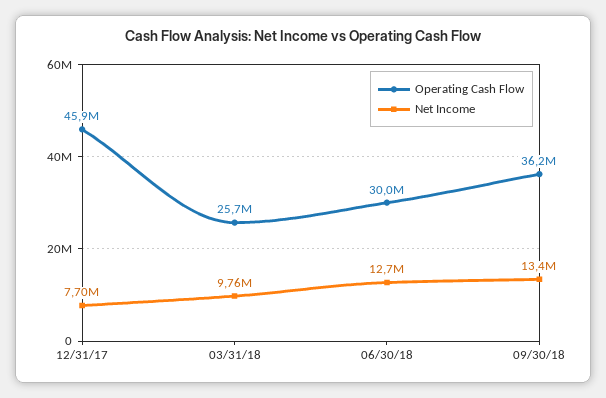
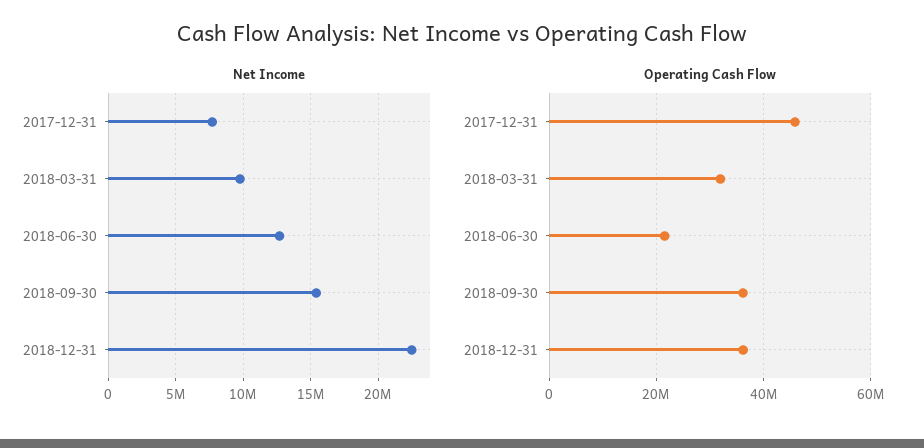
Operating Cash Flow, 03/31/18: 25700000 -> 32000000
Operating Cash Flow, 06/30/18: 30000000 -> 22000000
Net Income, 09/30/18: 13400000 -> 15500000
Net Income, 2018-12-31: none -> 22500000
Operating Cash Flow, 2018-12-31: none -> 36000000

